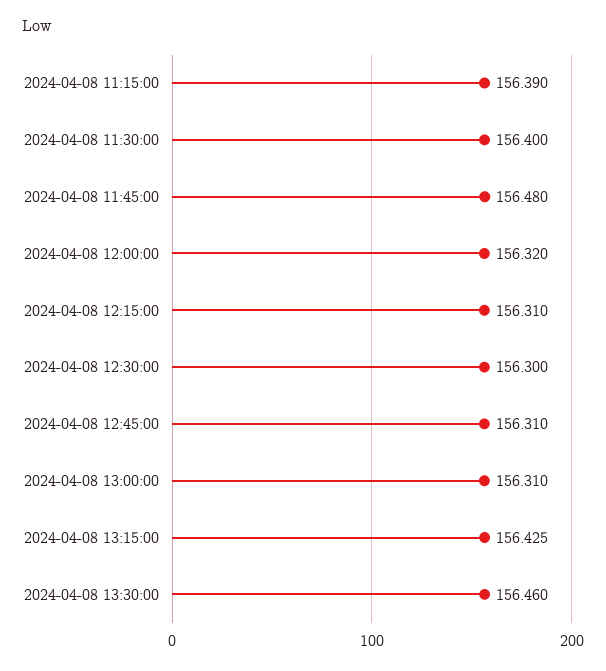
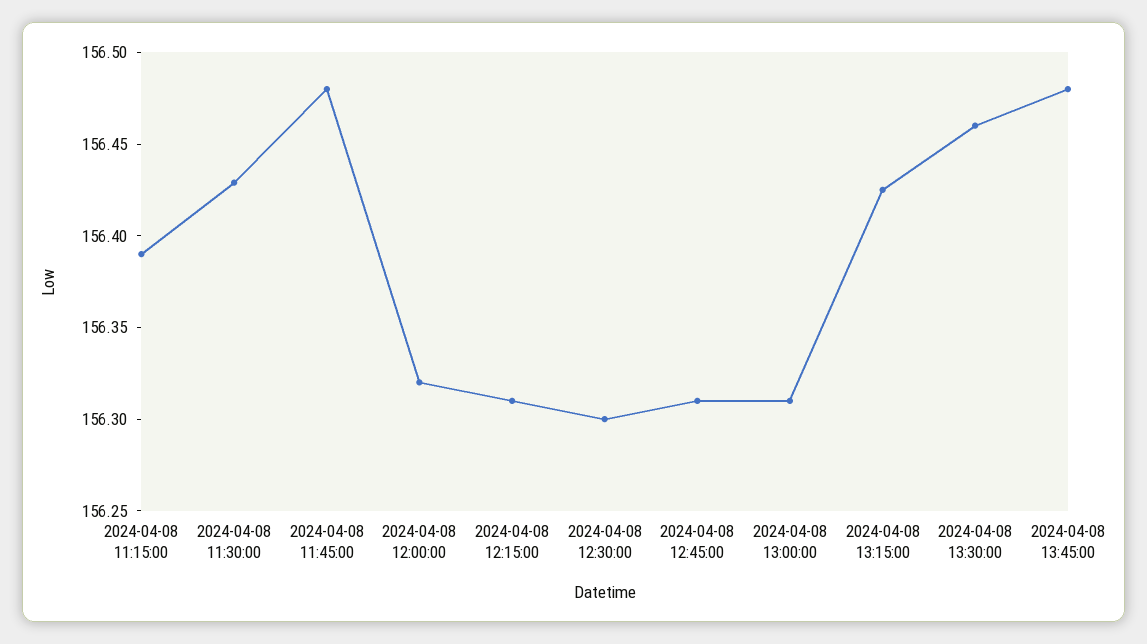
2024-04-08 11:30:00: 156.4 -> 156.43
2024-04-08 13:45:00: none -> 156.48

